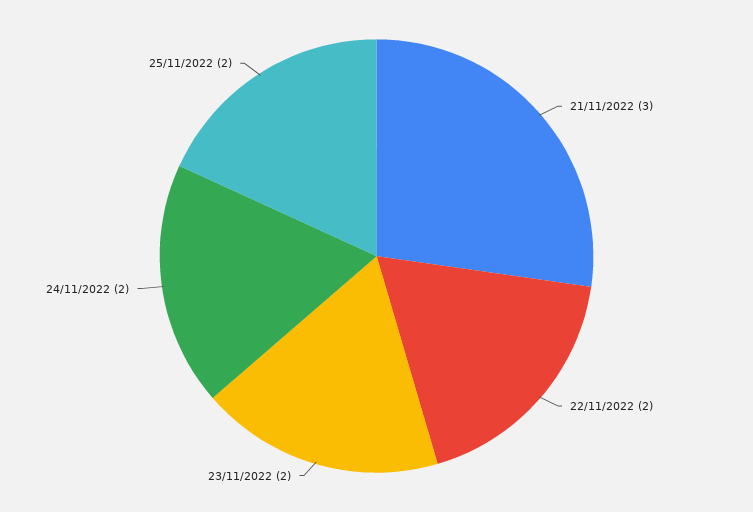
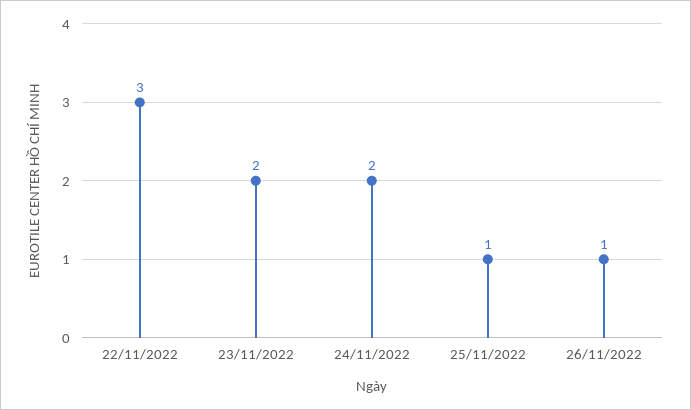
21/11/2022: 3 -> none
22/11/2022: 2 -> 3
25/11/2022: 2 -> 1
26/11/2022: none -> 1

